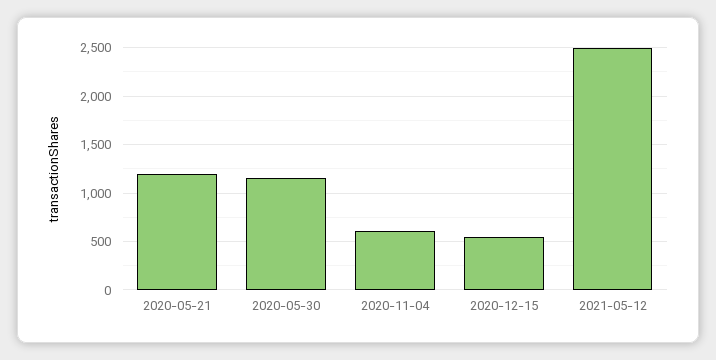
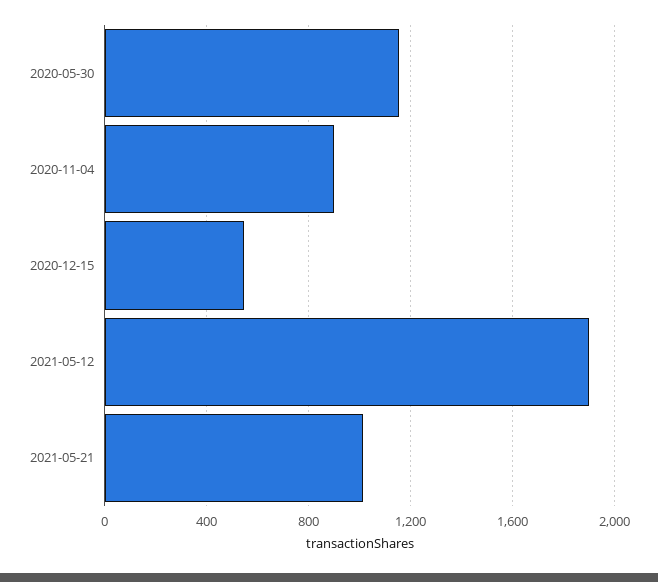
2020-05-21: 1200 -> none
2020-11-04: 600 -> 900
2021-05-12: 2500 -> 1900
2021-05-21: none -> 1000

